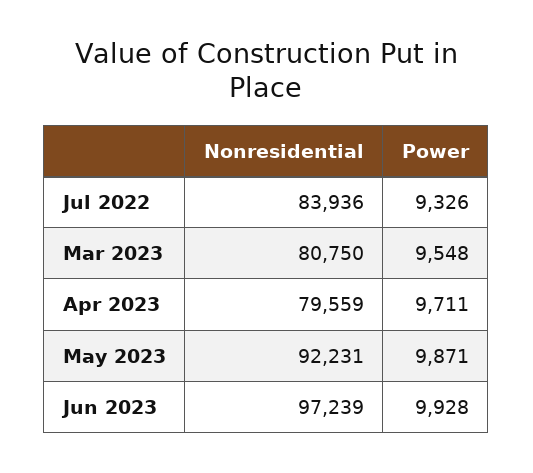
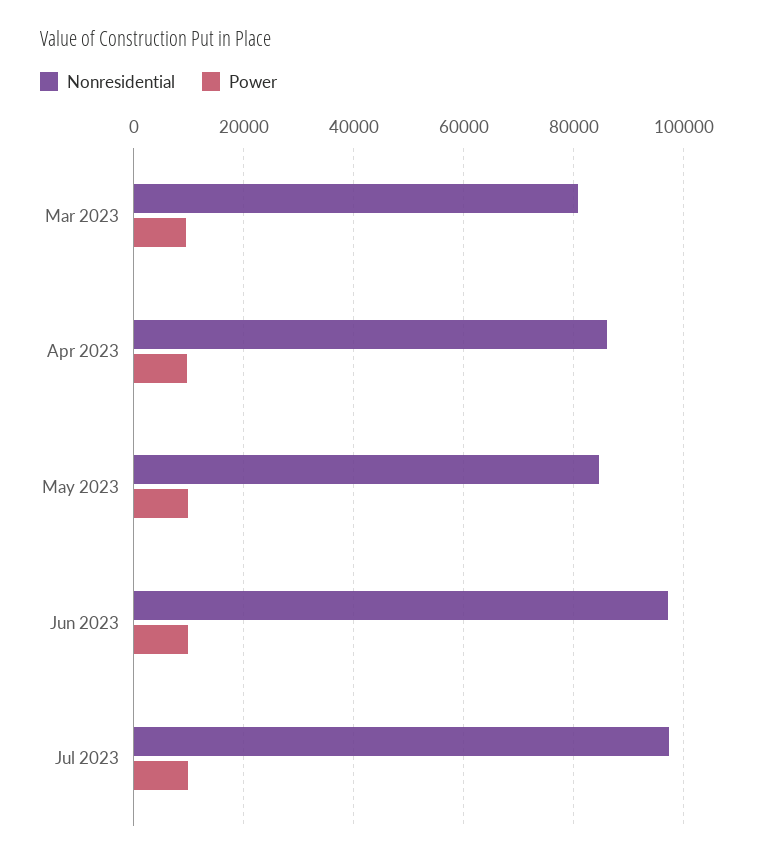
Nonresidential, Jul 2022: 83936 -> none
Power, Jul 2022: 9326 -> none
Nonresidential, Apr 2023: 79559 -> 86000
Nonresidential, May 2023: 92231 -> 84000
Nonresidential, Jul 2023: none -> 98000
Power, Jul 2023: none -> 10000

